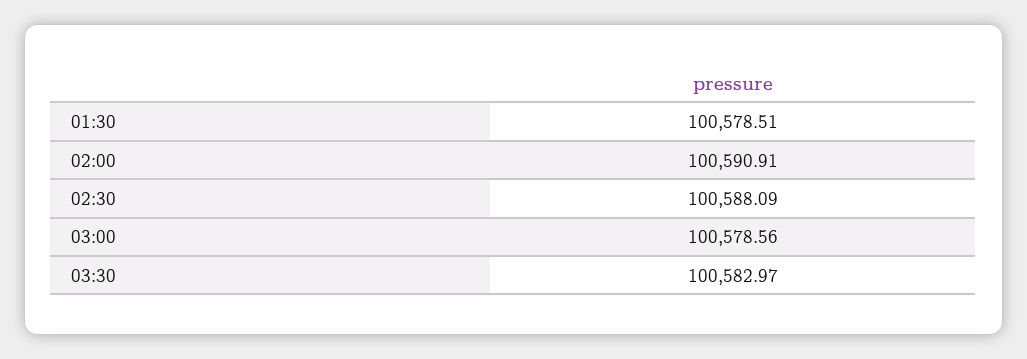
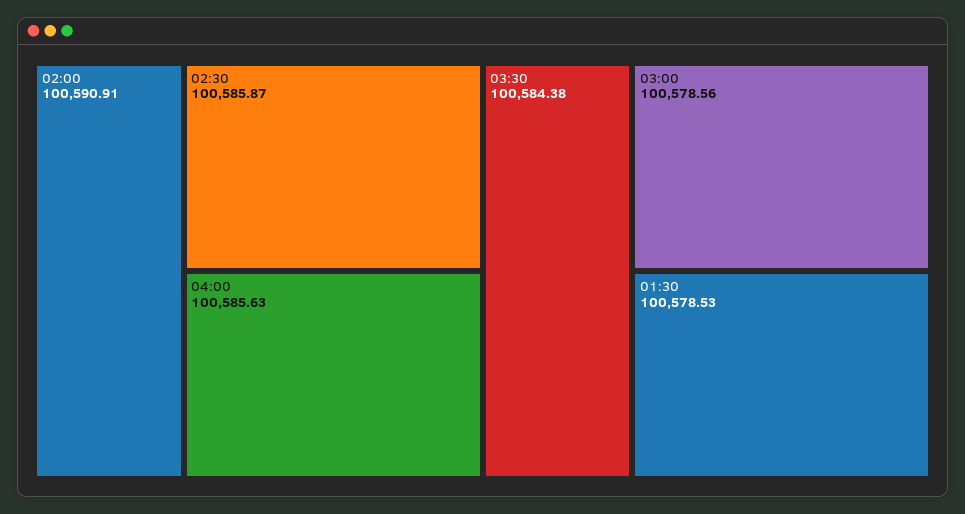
01:30: 100578.51 -> 100578.53
02:30: 100588.09 -> 100585.87
03:30: 100582.97 -> 100584.38
04:00: none -> 100585.63

